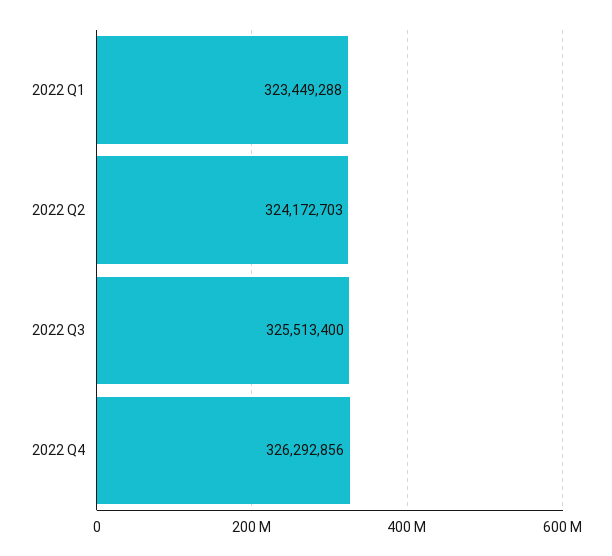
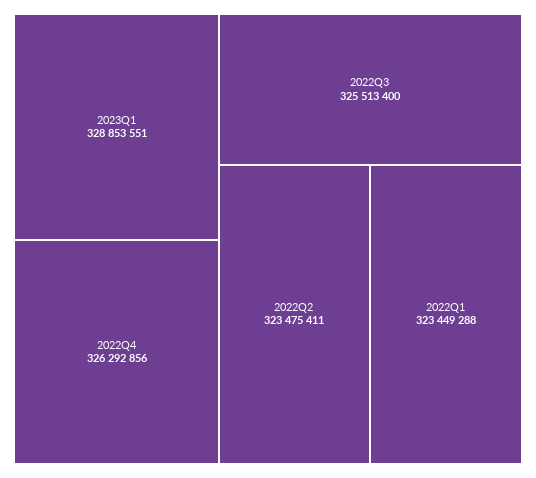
2022 Q2: 324172703 -> 323475411
2023Q1: none -> 328853551

